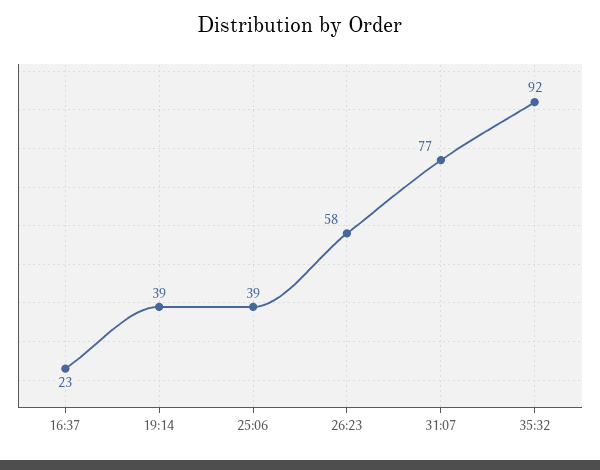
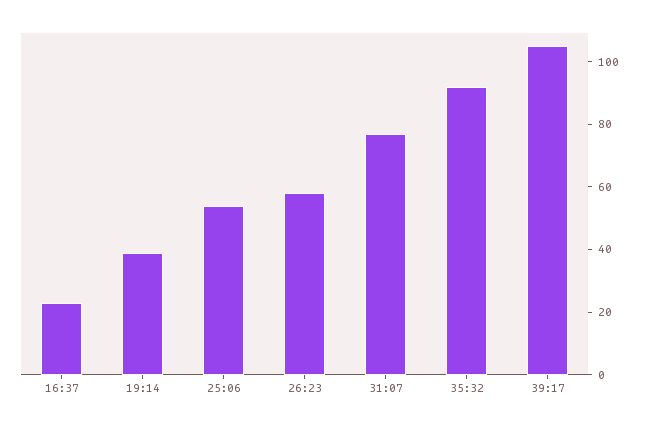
25:06: 39 -> 55
39:17: none -> 105

